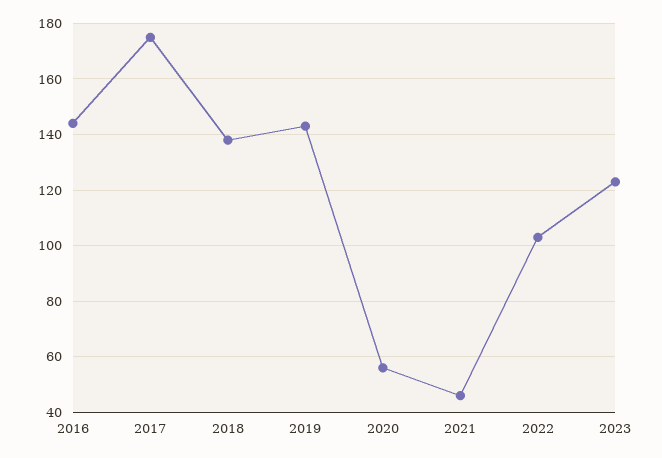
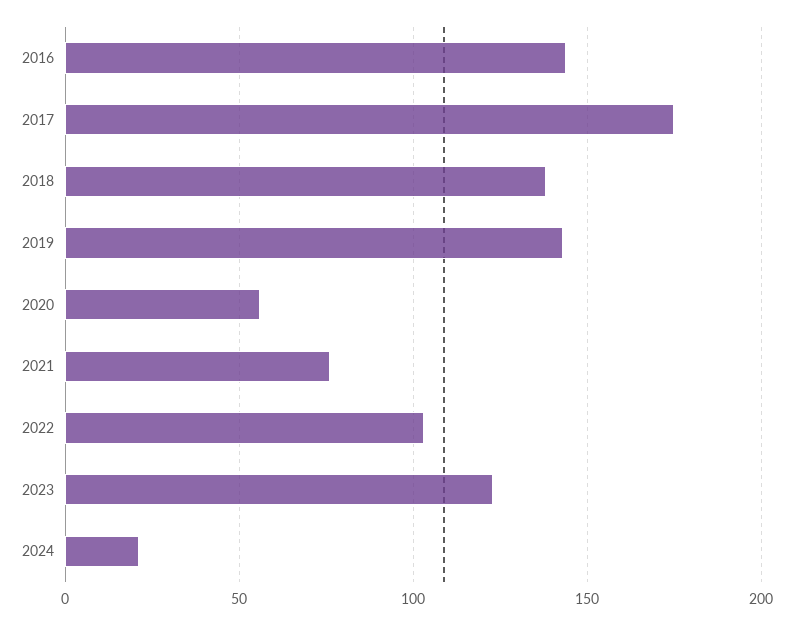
2021: 45 -> 75
2024: none -> 20

